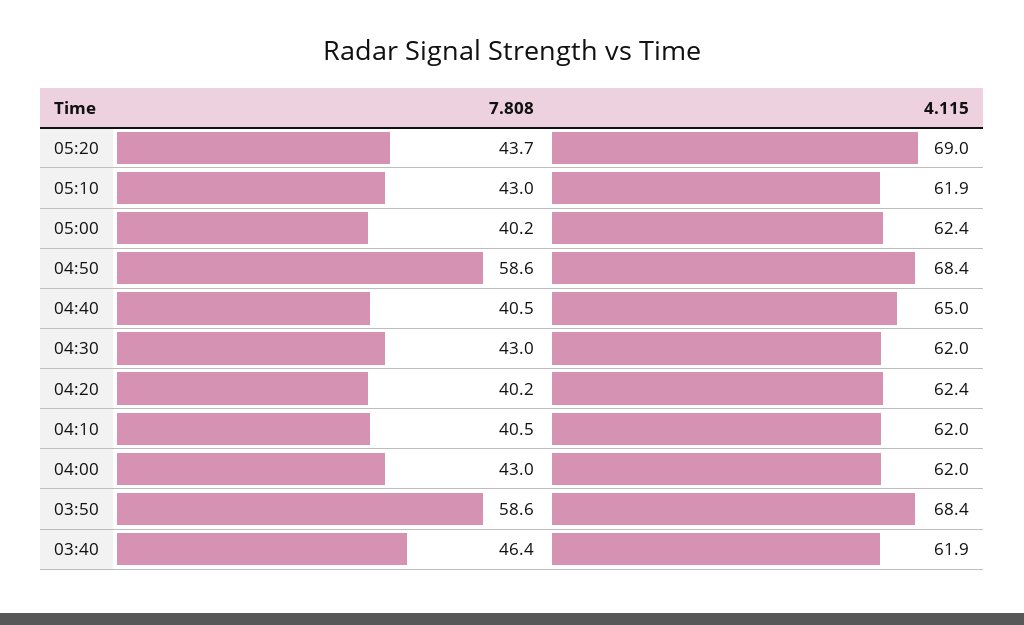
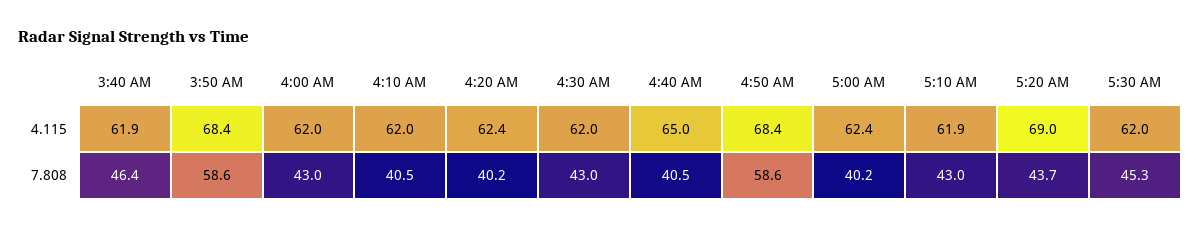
4.115, 5:30 AM: none -> 62
7.808, 5:30 AM: none -> 45.3

